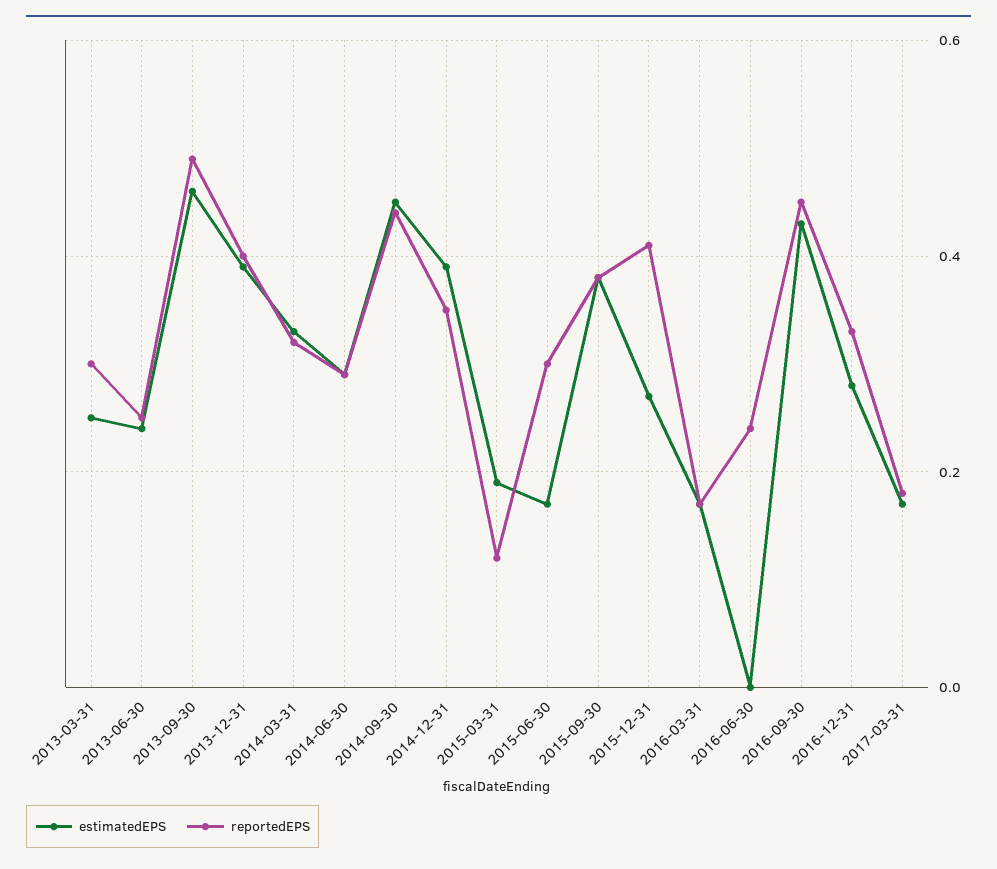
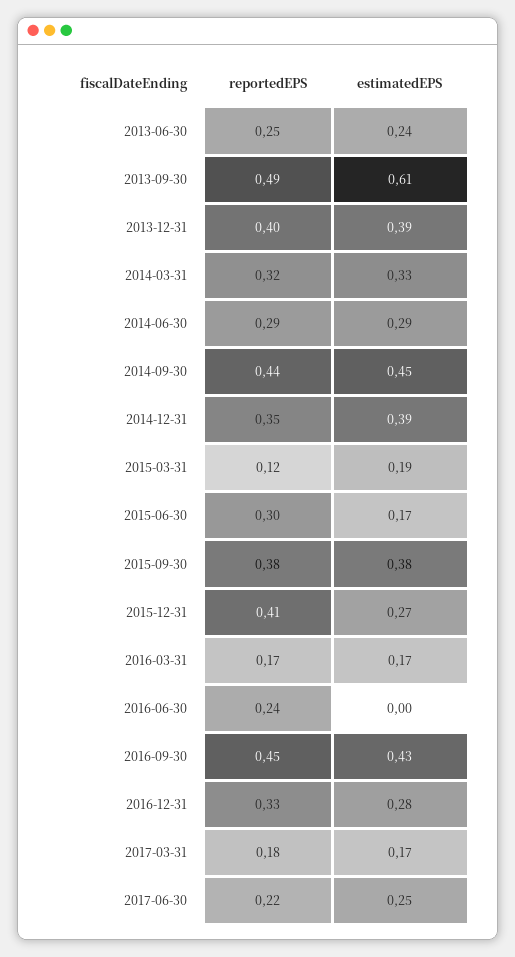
estimatedEPS, 2013-03-31: 0.25 -> none
reportedEPS, 2013-03-31: 0.3 -> none
estimatedEPS, 2013-09-30: 0.45 -> 0.61
reportedEPS, 2017-06-30: none -> 0.22
estimatedEPS, 2017-06-30: none -> 0.25

